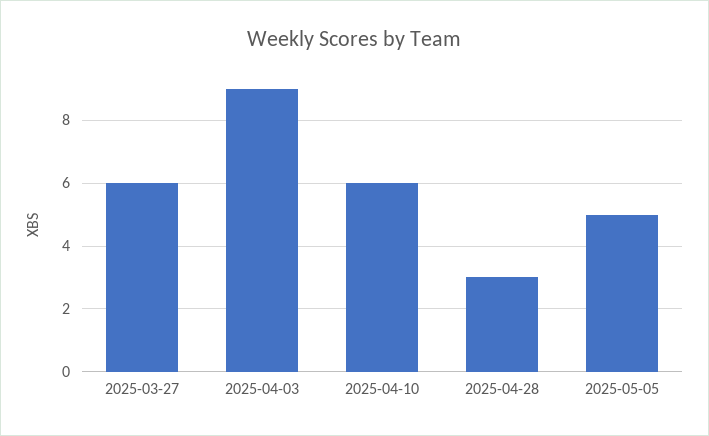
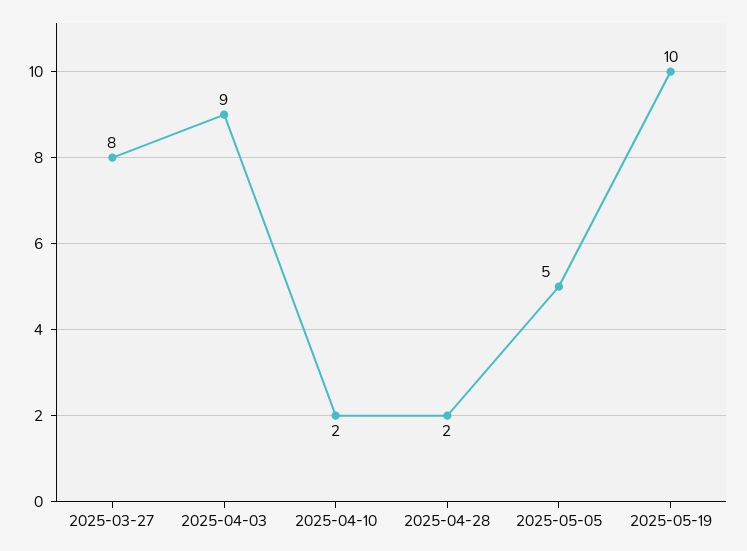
2025-03-27: 6 -> 8
2025-04-10: 6 -> 2
2025-04-28: 3 -> 2
2025-05-19: none -> 10

